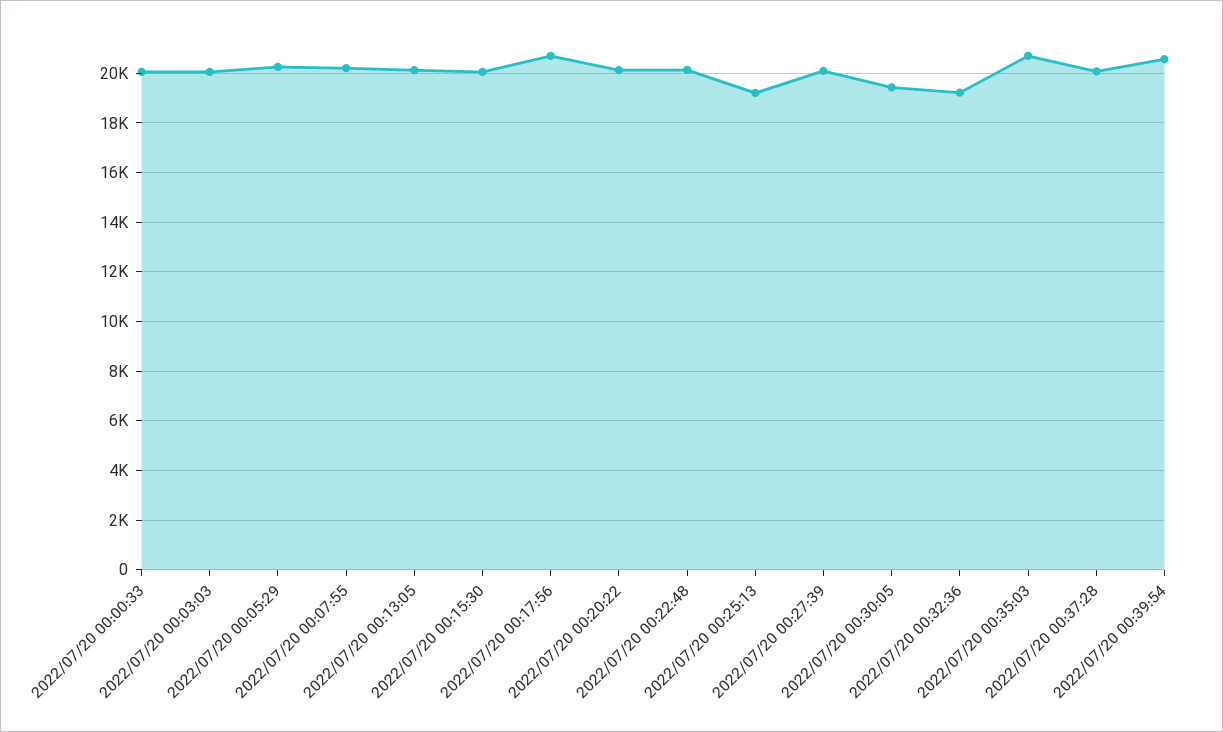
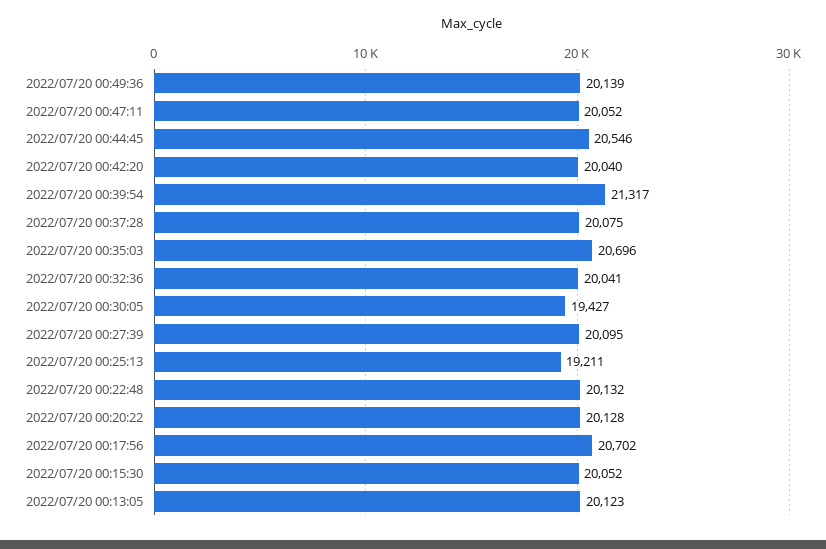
2022/07/20 00:00:33: 20000 -> none
2022/07/20 00:03:03: 20000 -> none
2022/07/20 00:05:29: 20250 -> none
2022/07/20 00:07:55: 20250 -> none
2022/07/20 00:32:36: 19250 -> 20041
2022/07/20 00:39:54: 20500 -> 21317
2022/07/20 00:49:36: none -> 20139
2022/07/20 00:47:11: none -> 20052
2022/07/20 00:44:45: none -> 20546
2022/07/20 00:42:20: none -> 20040

